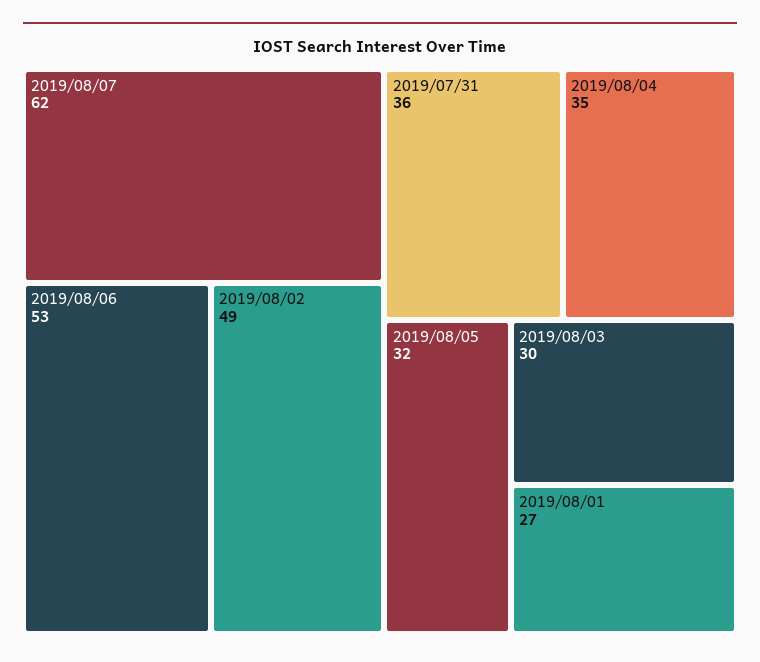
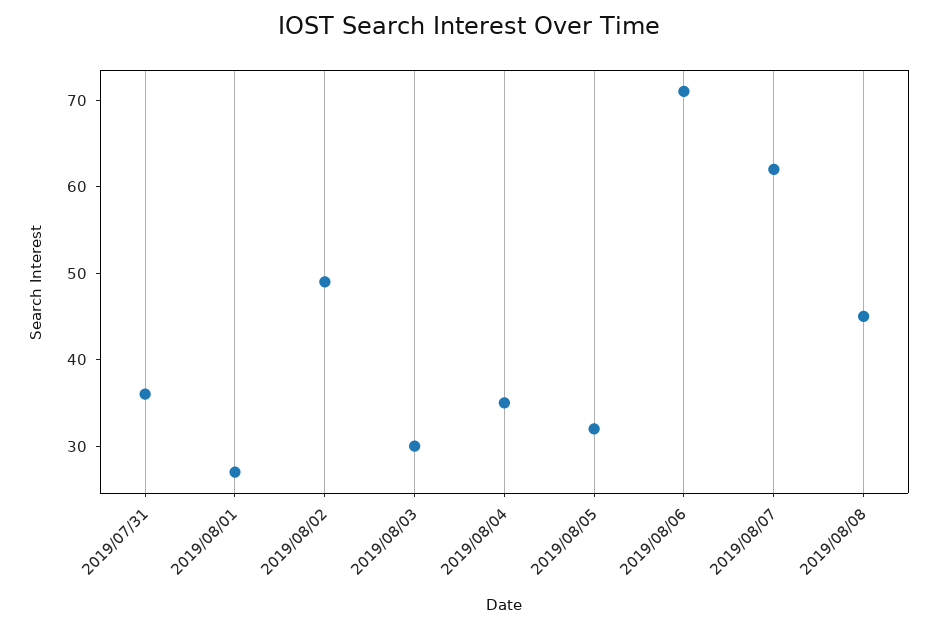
2019/08/06: 53 -> 71
2019/08/08: none -> 45

